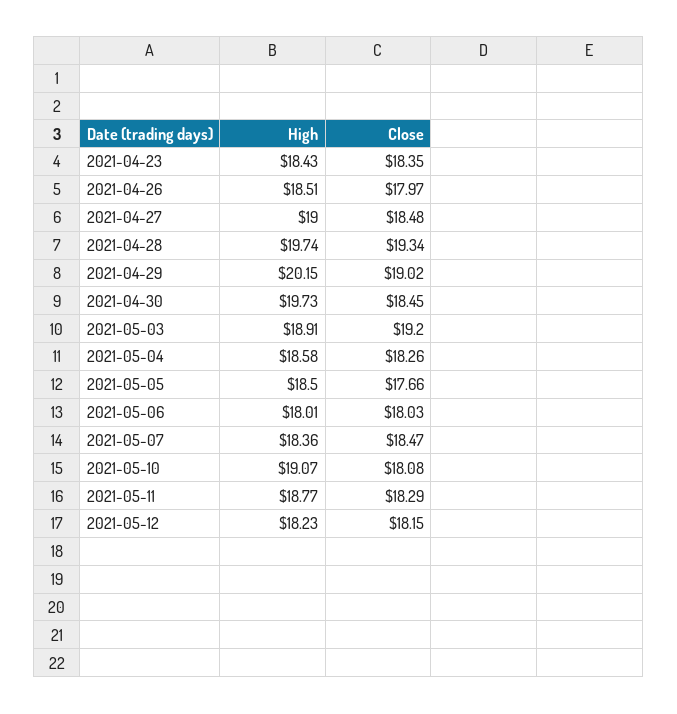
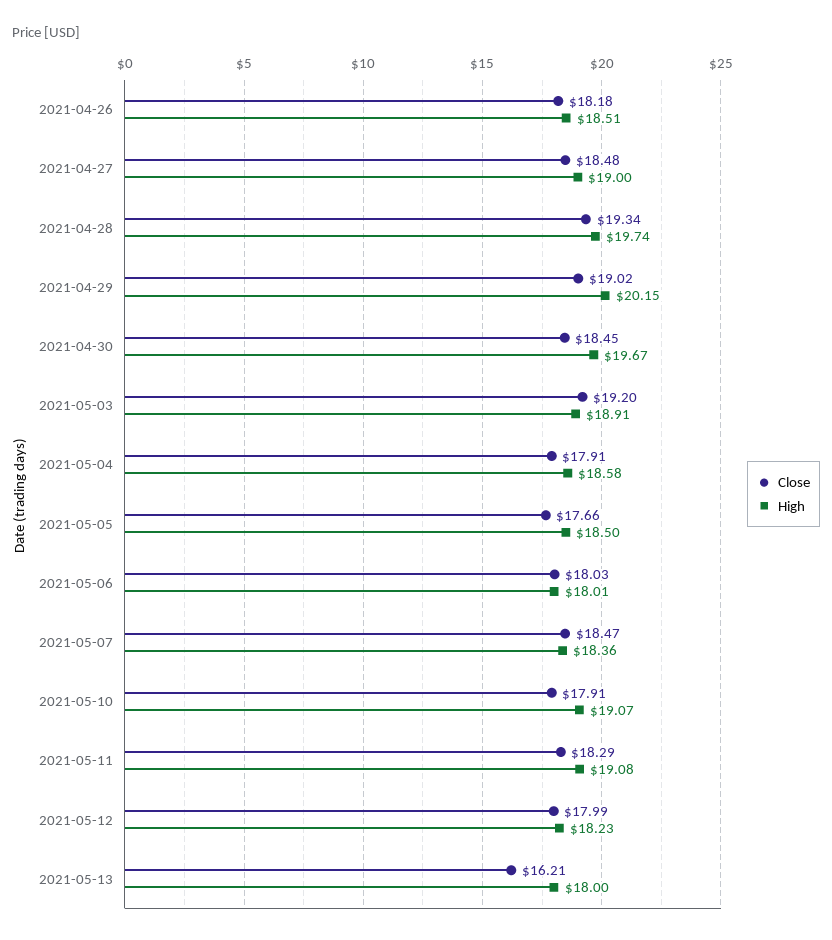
High, 2021-04-23: 18.43 -> none
Close, 2021-04-23: 18.35 -> none
Close, 2021-04-26: 17.97 -> 18.18
High, 2021-04-30: 19.73 -> 19.67
Close, 2021-05-04: 18.26 -> 17.91
Close, 2021-05-10: 18.08 -> 17.91
High, 2021-05-11: 18.77 -> 19.08
Close, 2021-05-12: 18.15 -> 17.99
Close, 2021-05-13: none -> 16.21
High, 2021-05-13: none -> 18

